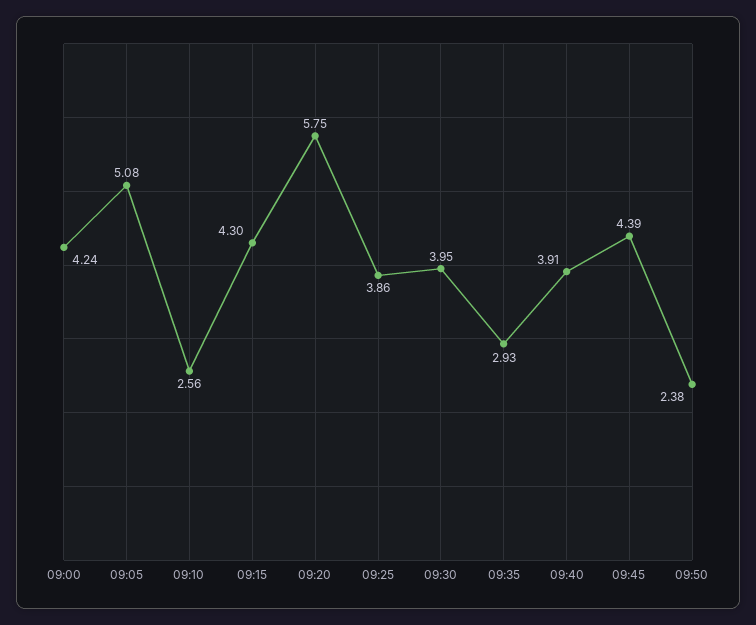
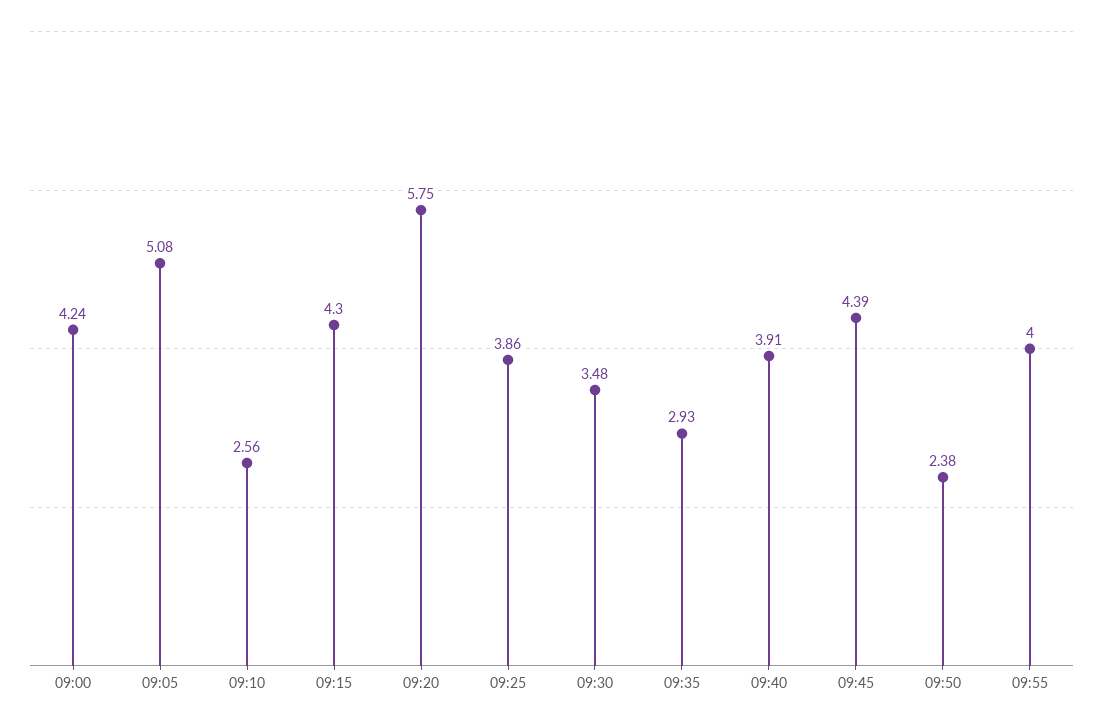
09:30: 3.95 -> 3.48
09:55: none -> 4

